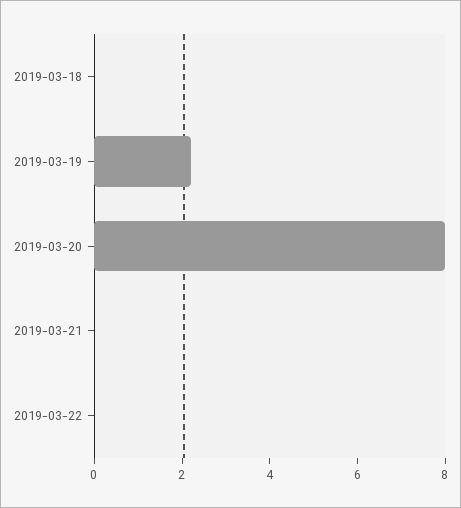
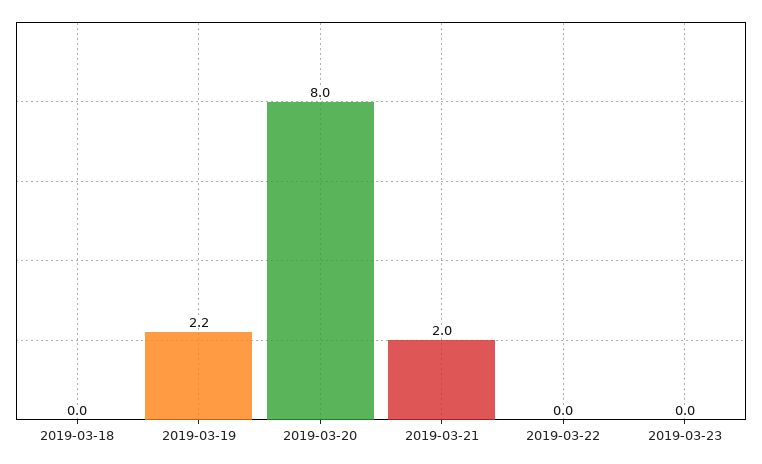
2019-03-21: 0 -> 2
2019-03-23: none -> 0

